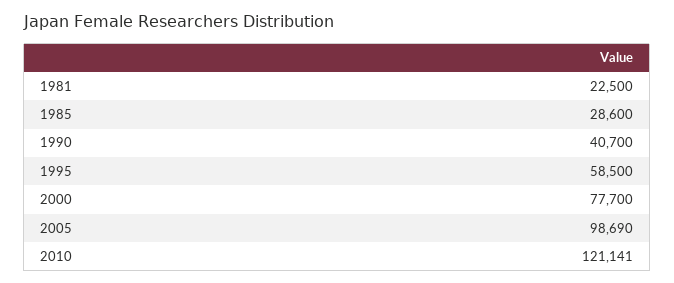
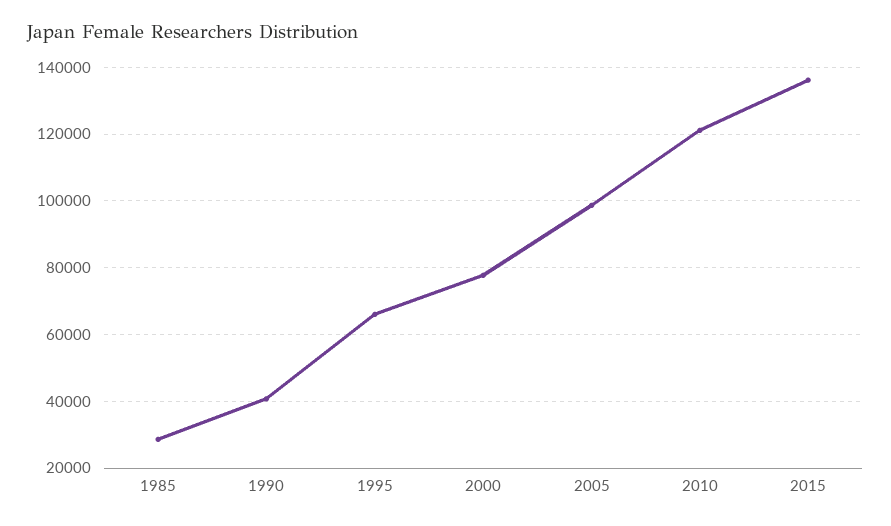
1981: 22500 -> none
1995: 58500 -> 66000
2015: none -> 136000

